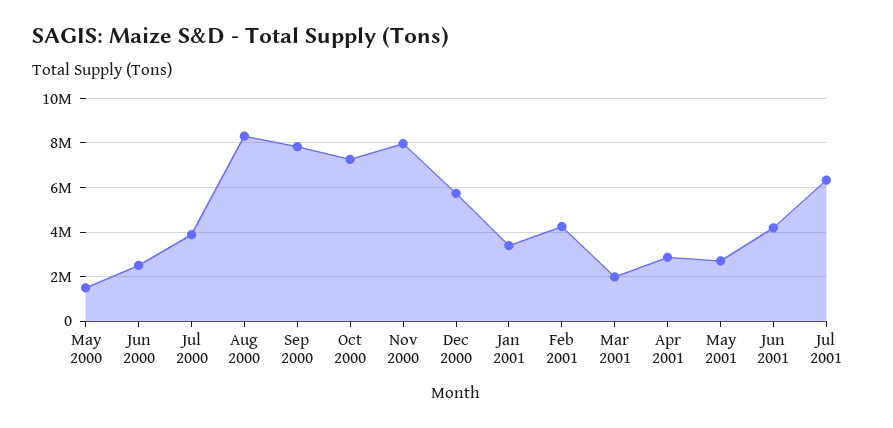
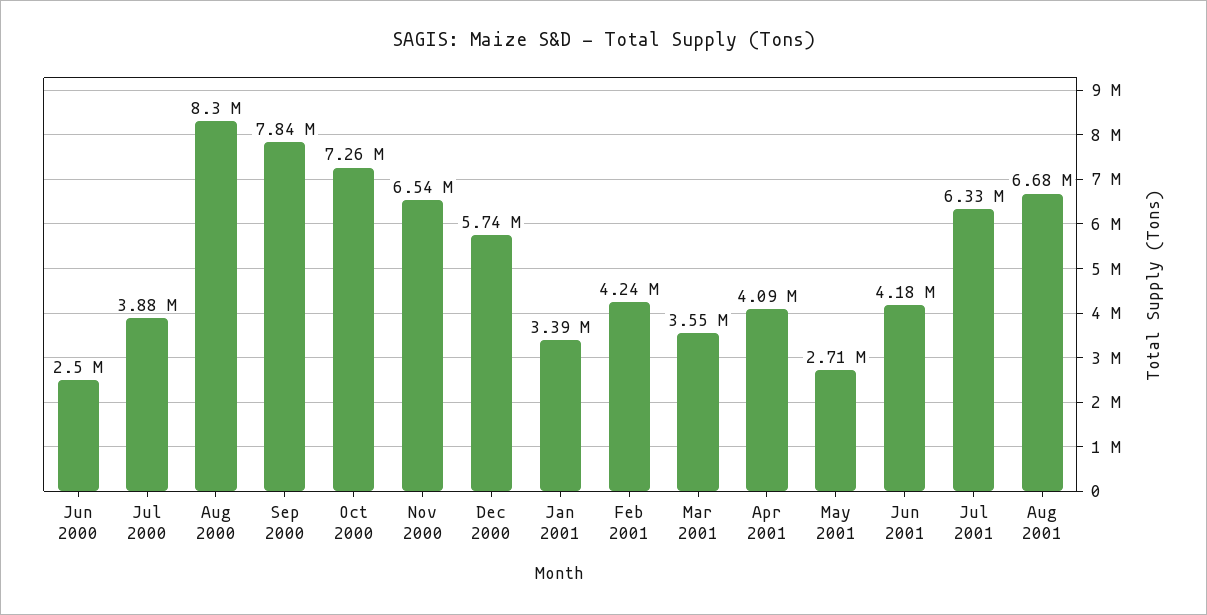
May 2000: 1500000 -> none
Nov 2000: 8000000 -> 6540000
Mar 2001: 2000000 -> 3550000
Apr 2001: 3000000 -> 4090000
Aug 2001: none -> 6680000

